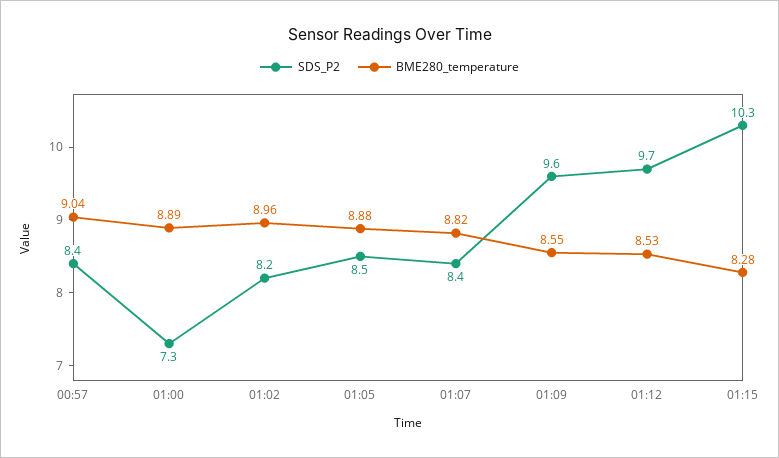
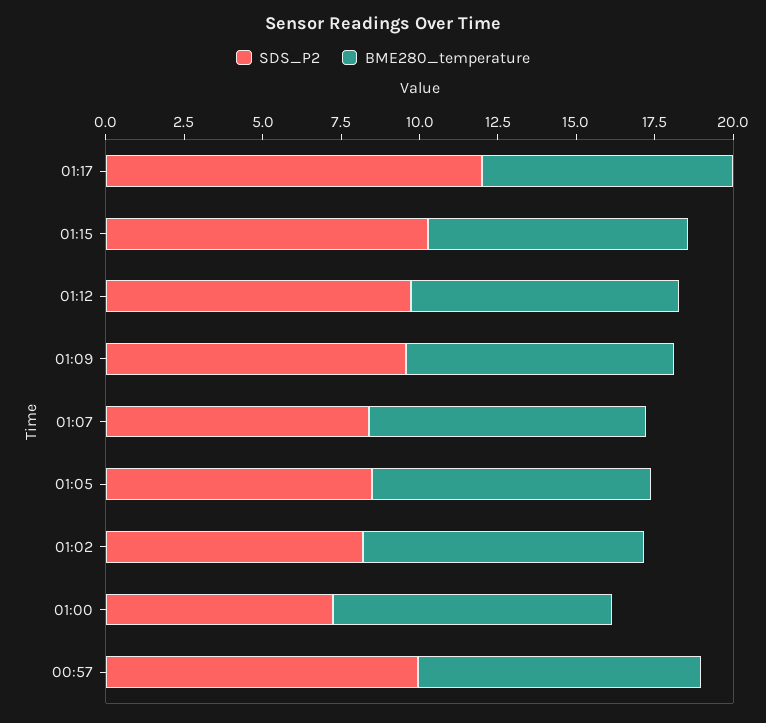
SDS_P2, 00:57: 8.4 -> 10
SDS_P2, 01:17: none -> 12
BME280_temperature, 01:17: none -> 8

